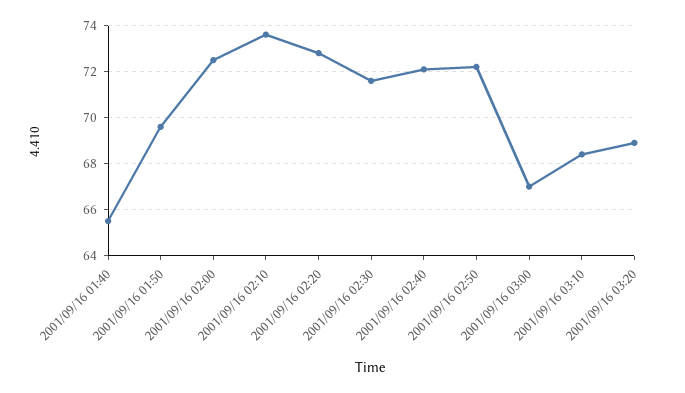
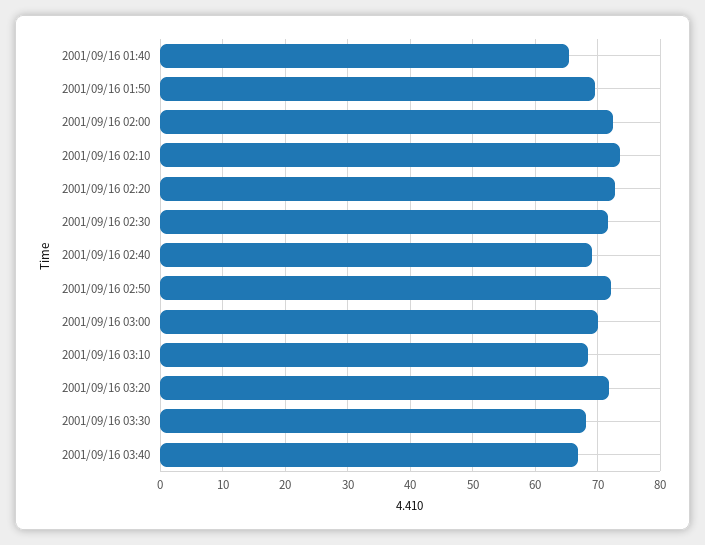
2001/09/16 02:40: 72 -> 69
2001/09/16 03:00: 67 -> 70
2001/09/16 03:20: 69 -> 72
2001/09/16 03:30: none -> 68
2001/09/16 03:40: none -> 67

